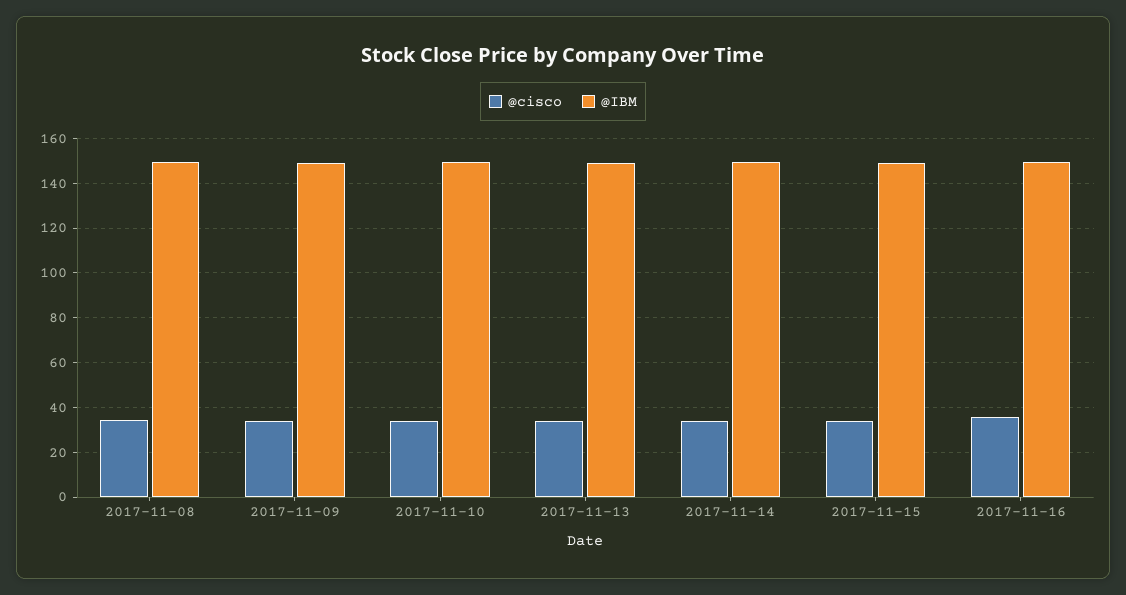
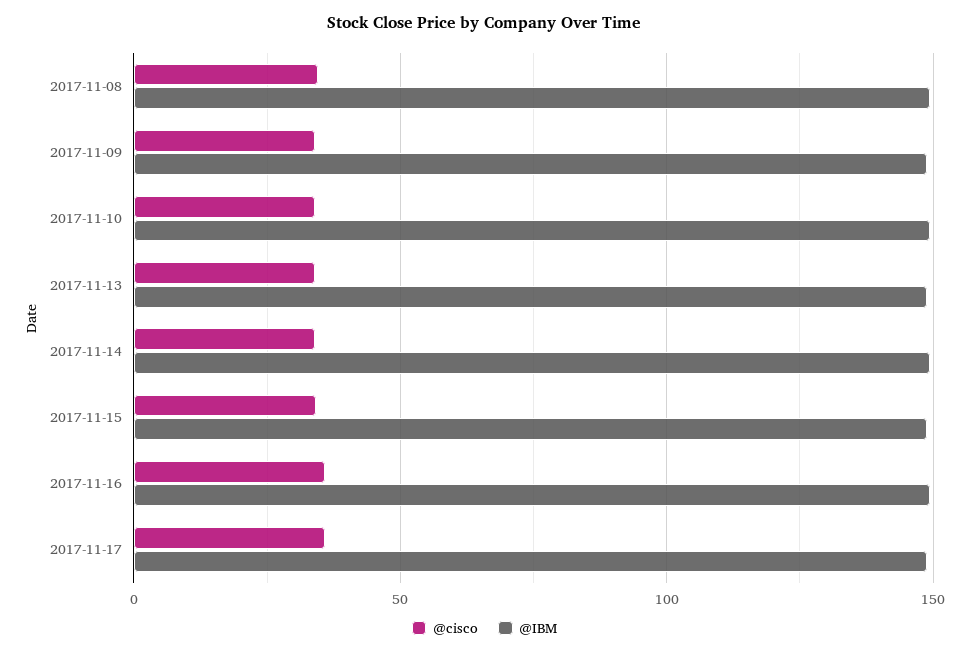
@cisco, 2017-11-17: none -> 35
@IBM, 2017-11-17: none -> 150

